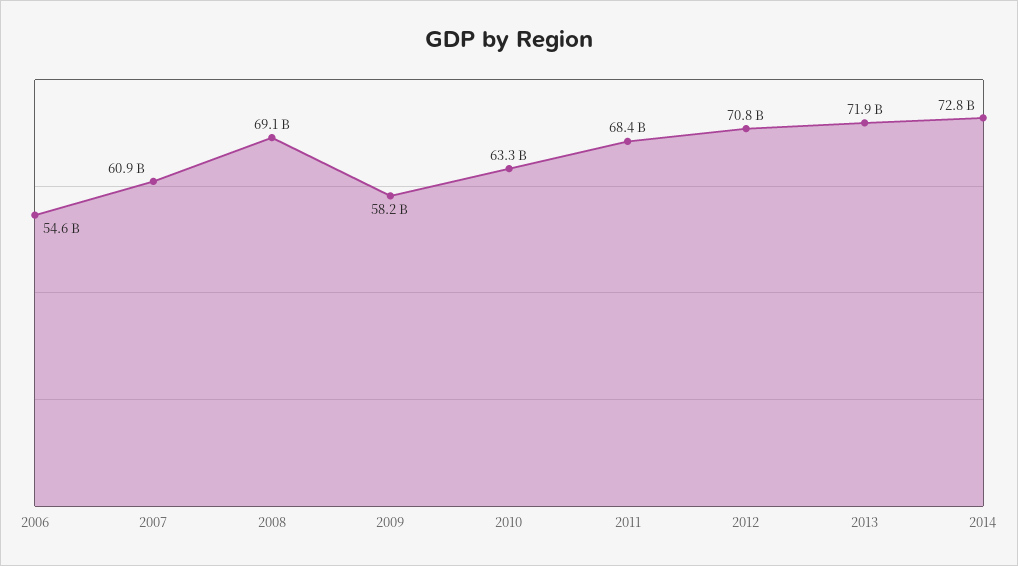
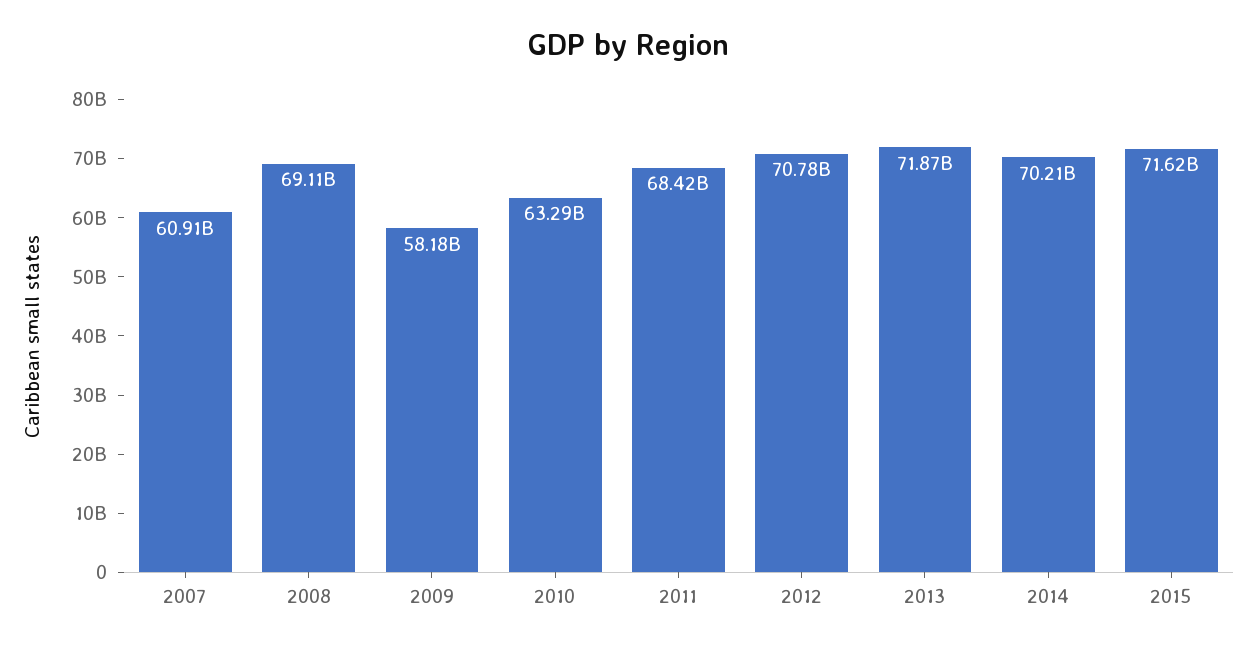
2006: 54600000000 -> none
2014: 72800000000 -> 70210000000
2015: none -> 71620000000

